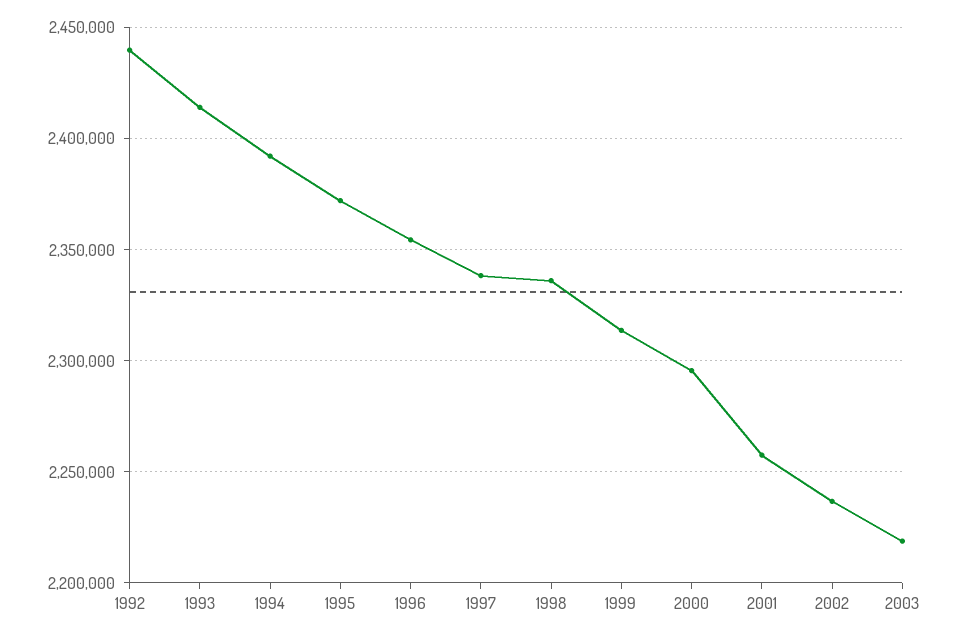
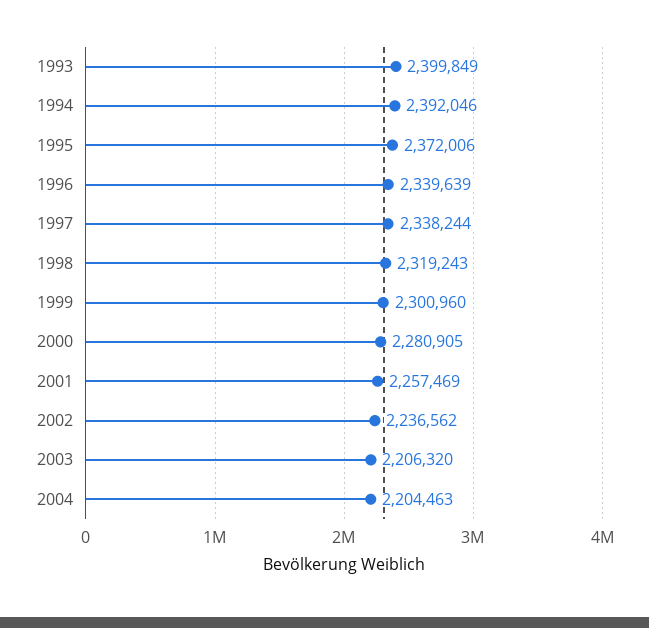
1992: 2440000 -> none
1993: 2415000 -> 2399849
1996: 2355000 -> 2339639
1998: 2335000 -> 2319243
1999: 2315000 -> 2300960
2000: 2295000 -> 2280905
2003: 2220000 -> 2206320
2004: none -> 2204463

